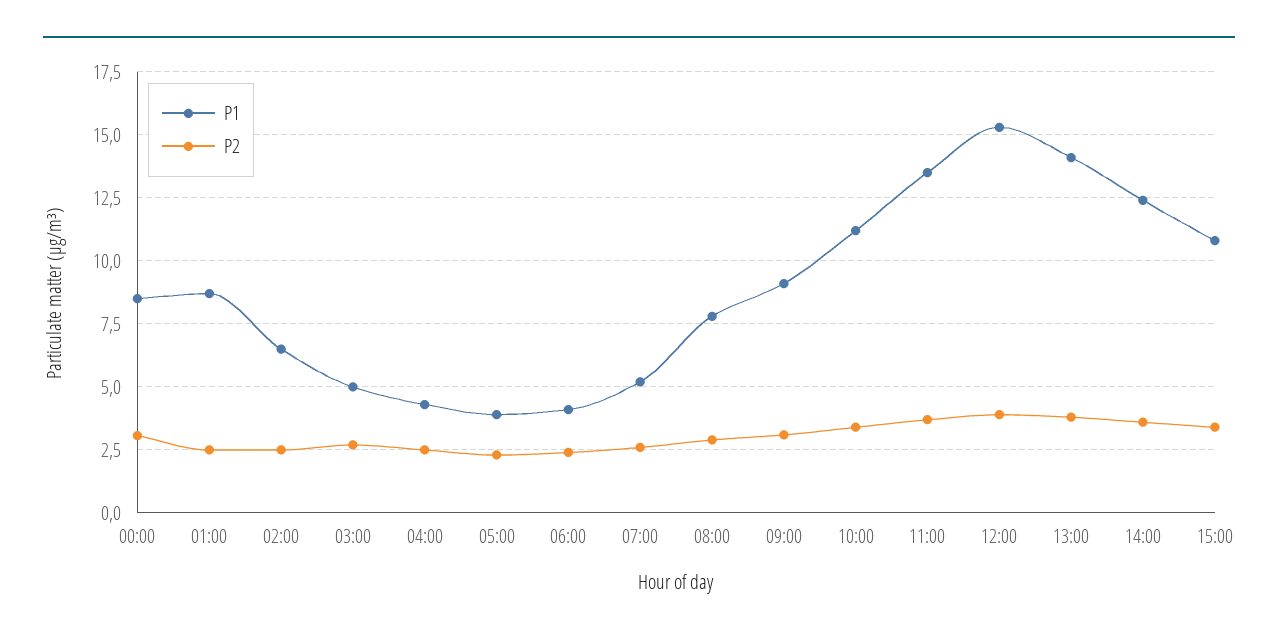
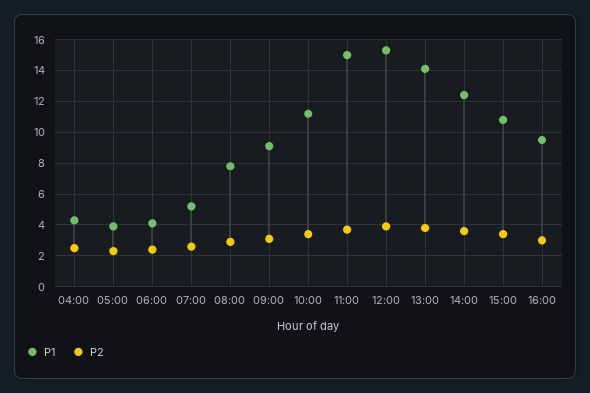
P1, 00:00: 8.5 -> none
P2, 00:00: 3 -> none
P1, 01:00: 8.75 -> none
P2, 01:00: 2.5 -> none
P1, 02:00: 6.5 -> none
P2, 02:00: 2.5 -> none
P1, 03:00: 5 -> none
P2, 03:00: 2.75 -> none
P1, 11:00: 13.5 -> 15
P1, 16:00: none -> 9.5
P2, 16:00: none -> 3

